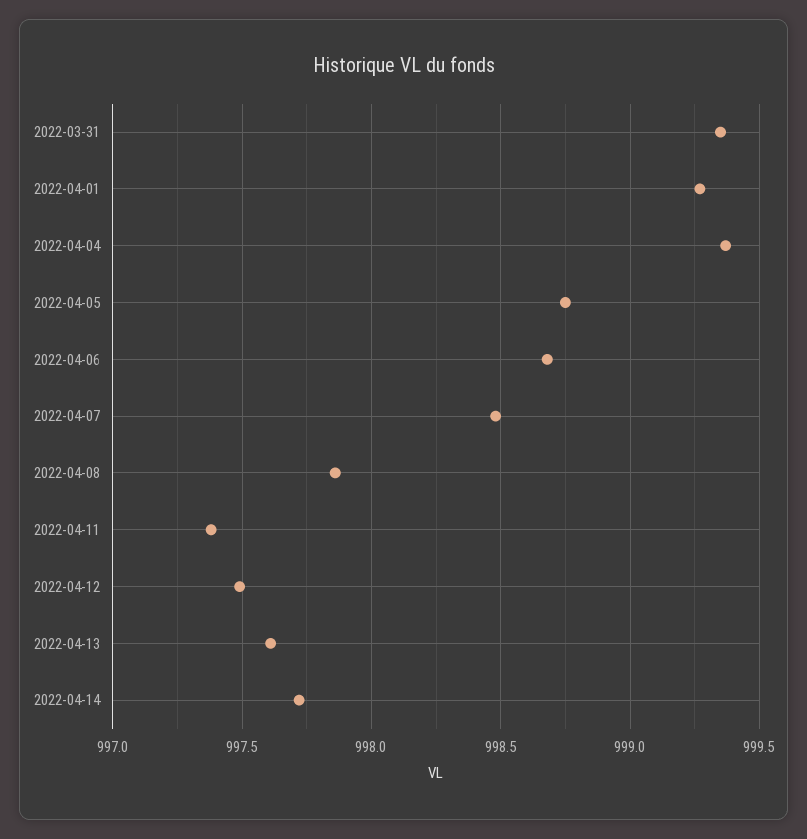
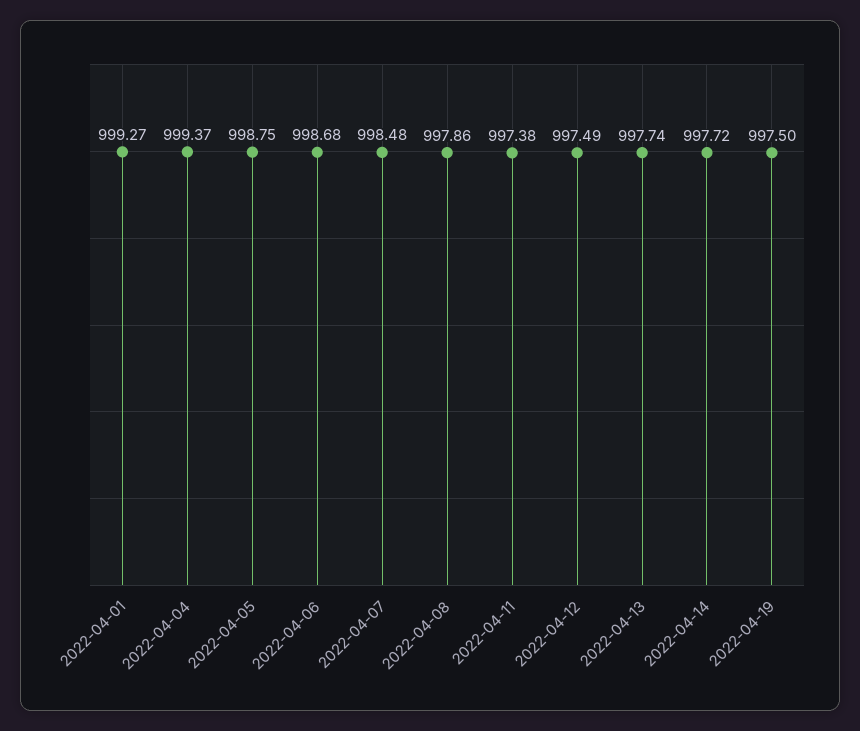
2022-03-31: 999.35 -> none
2022-04-13: 997.6 -> 997.74
2022-04-19: none -> 997.5

